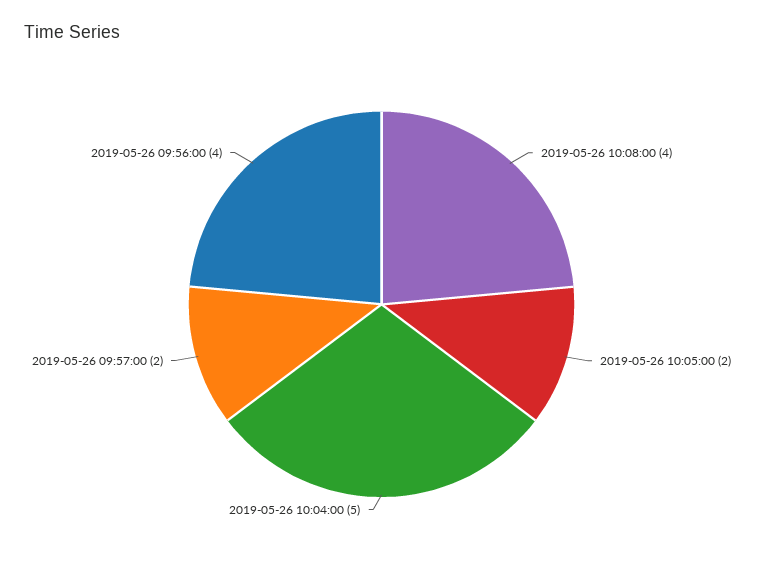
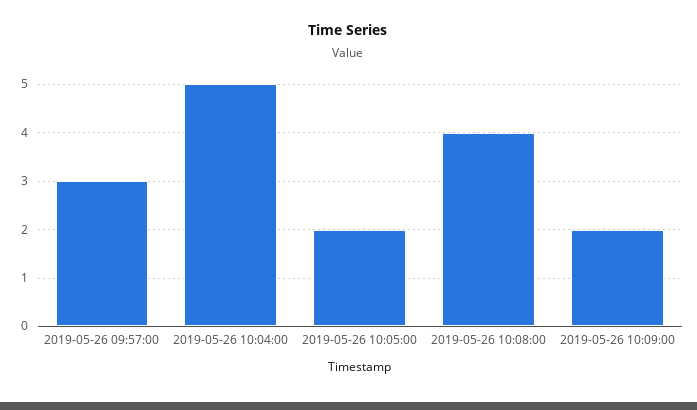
2019-05-26 09:57:00: 2 -> 3
2019-05-26 09:56:00: 4 -> none
2019-05-26 10:09:00: none -> 2

